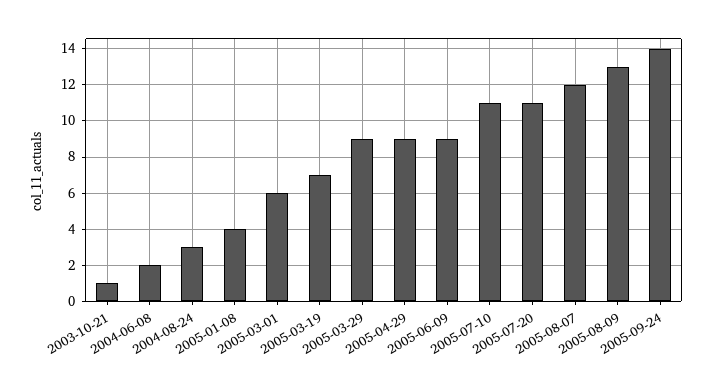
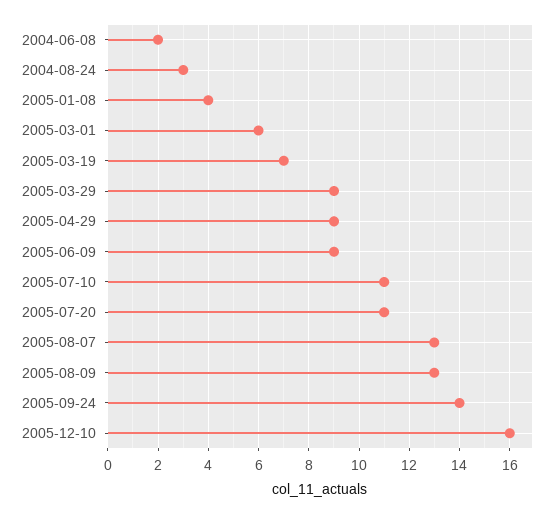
2003-10-21: 1 -> none
2005-08-07: 12 -> 13
2005-12-10: none -> 16

